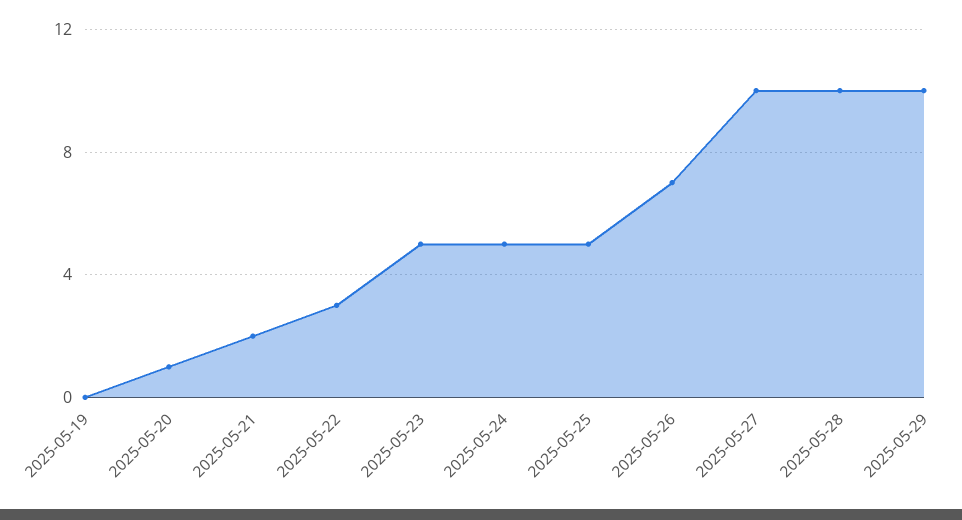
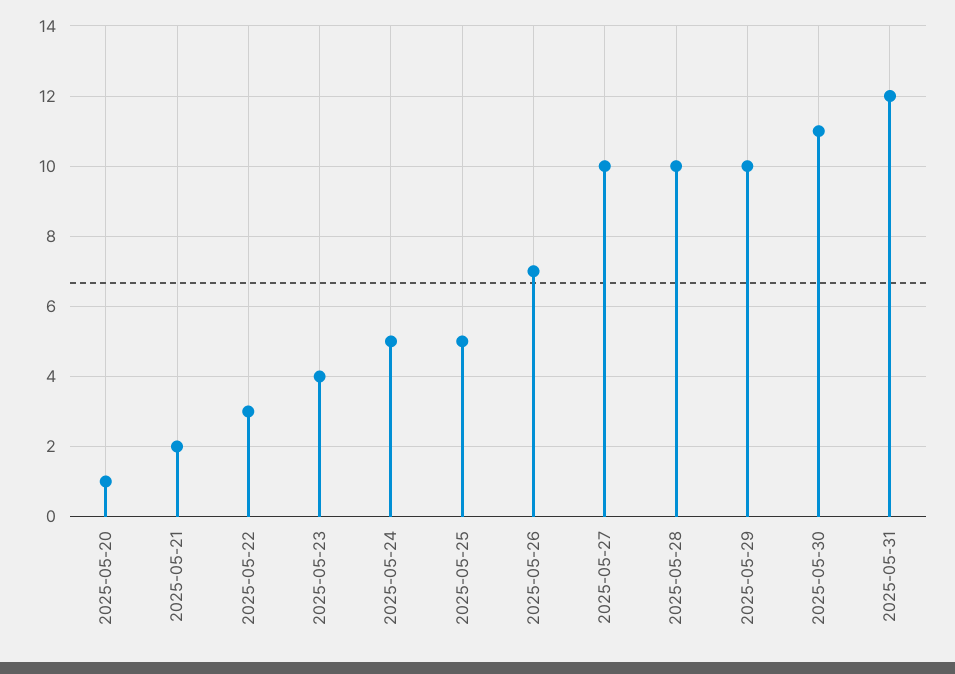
2025-05-19: 0 -> none
2025-05-23: 5 -> 4
2025-05-30: none -> 11
2025-05-31: none -> 12

